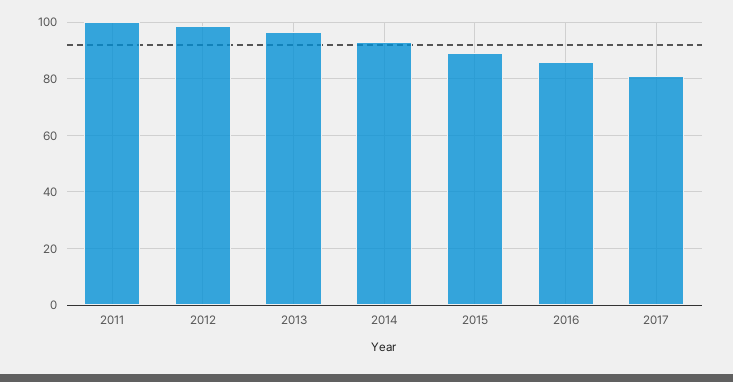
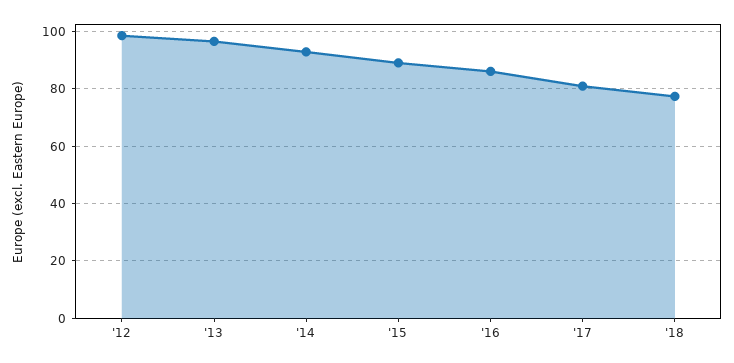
2011: 100 -> none
'18: none -> 77.5

